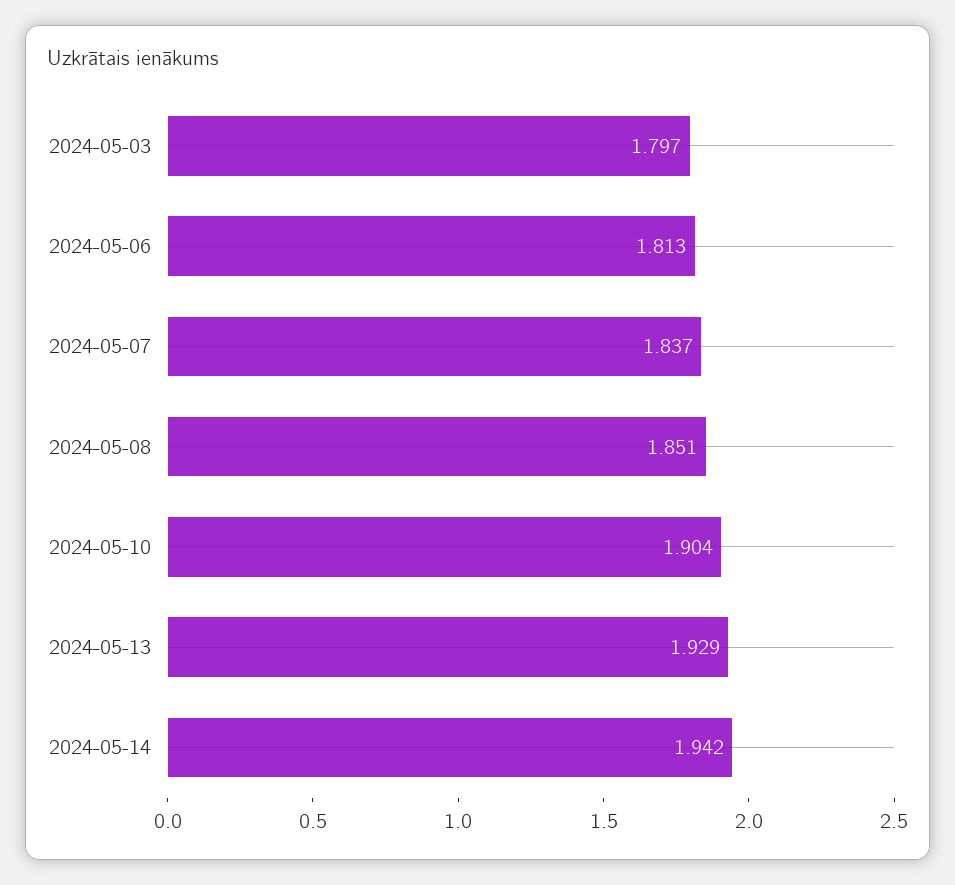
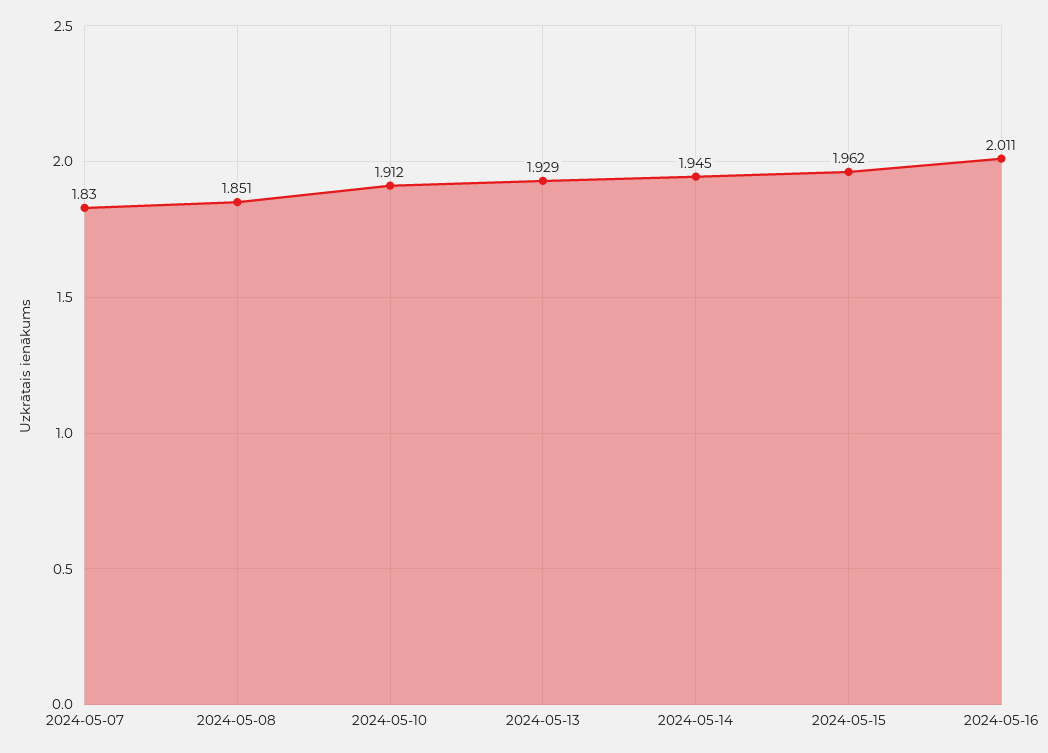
2024-05-03: 1.797 -> none
2024-05-06: 1.813 -> none
2024-05-07: 1.837 -> 1.83
2024-05-10: 1.904 -> 1.912
2024-05-14: 1.942 -> 1.945
2024-05-15: none -> 1.962
2024-05-16: none -> 2.011

